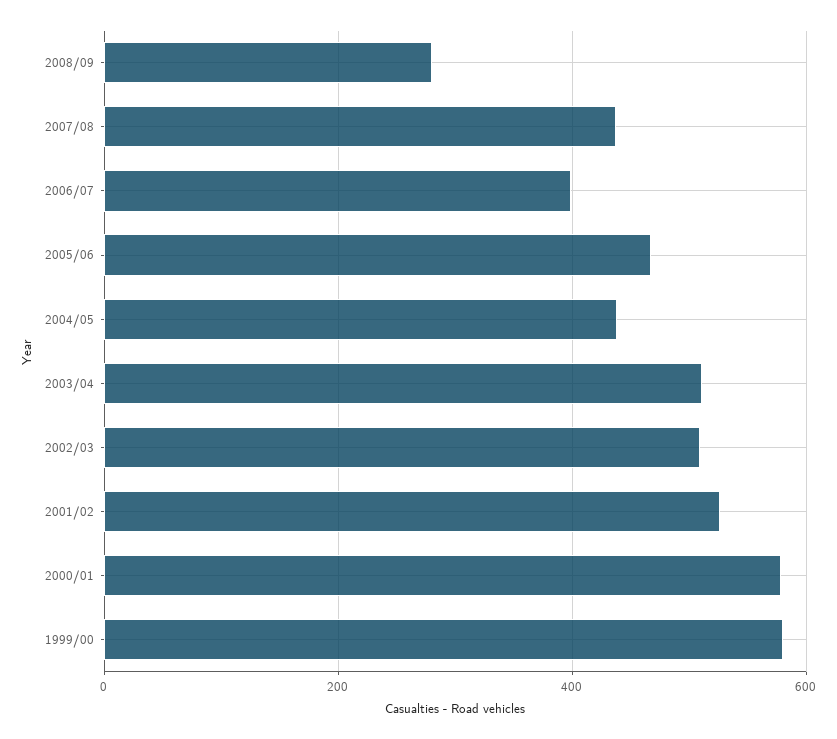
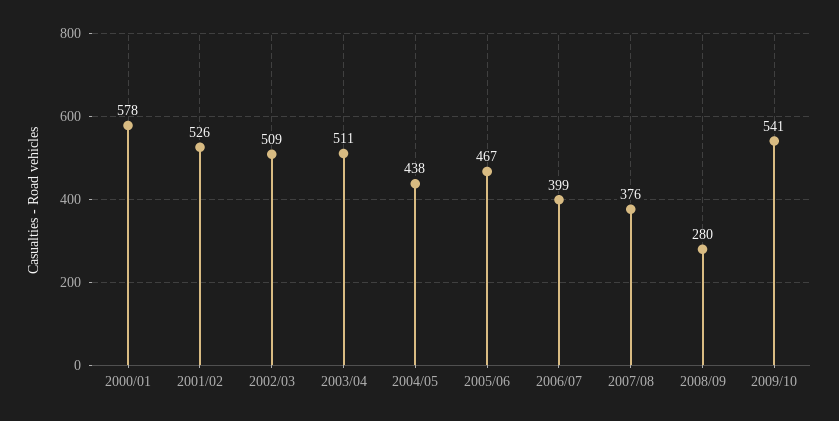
2007/08: 440 -> 376
1999/00: 580 -> none
2009/10: none -> 541

